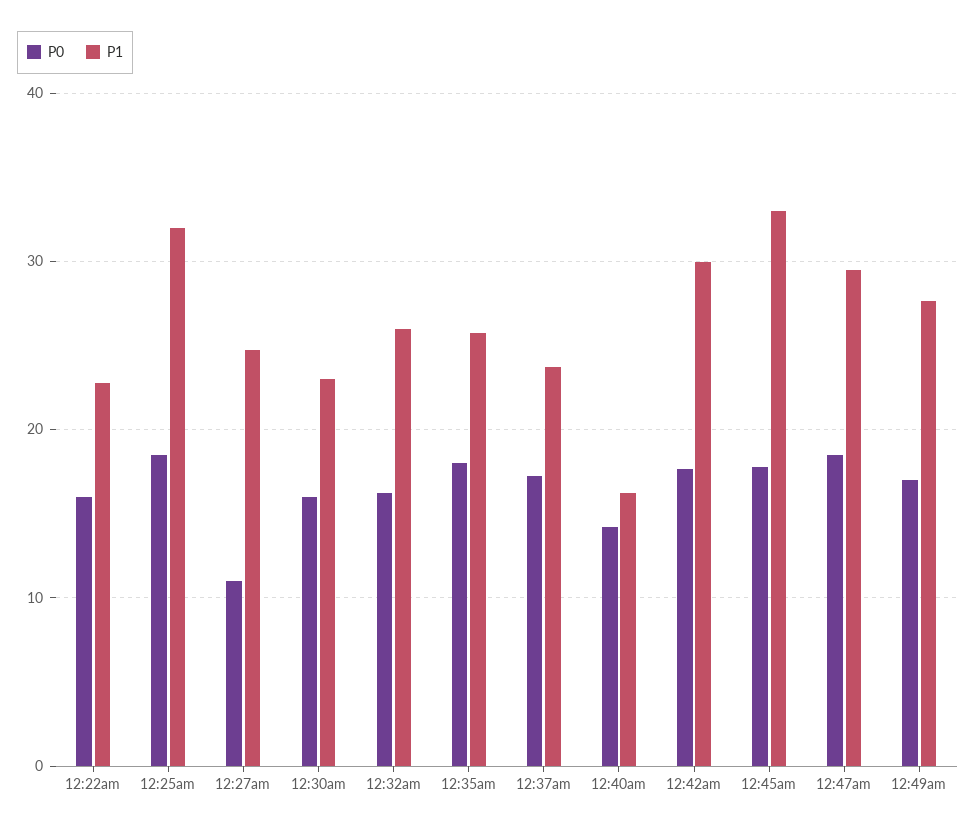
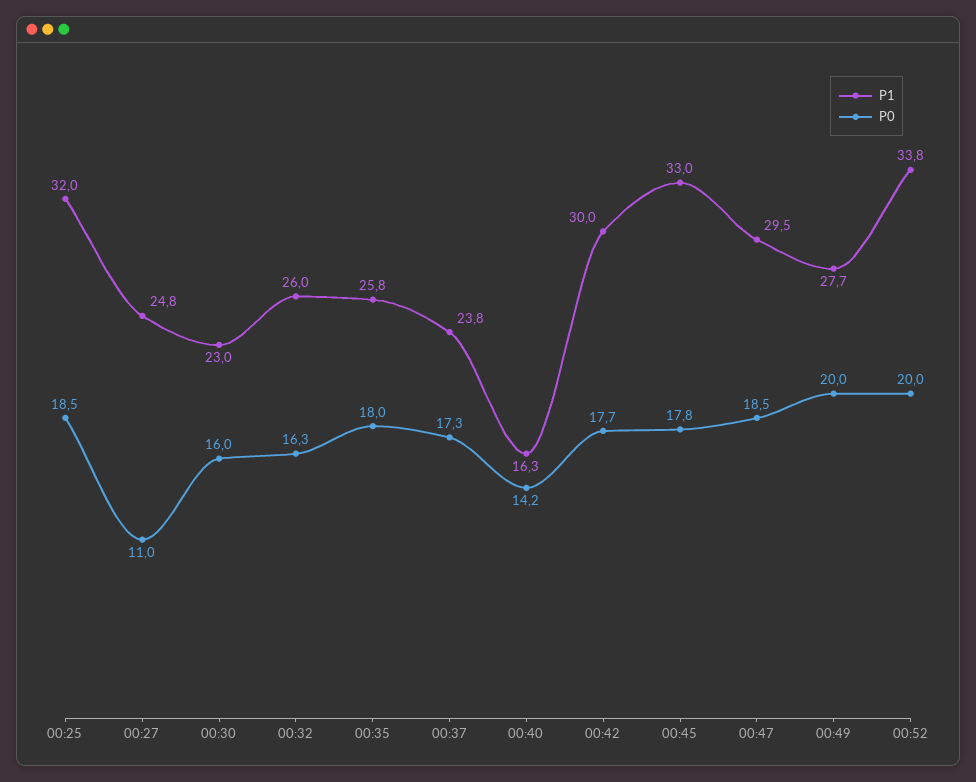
P0, 12:22am: 16 -> none
P1, 12:22am: 23 -> none
P0, 12:49am: 17 -> 20
P1, 00:52: none -> 33.8
P0, 00:52: none -> 20

